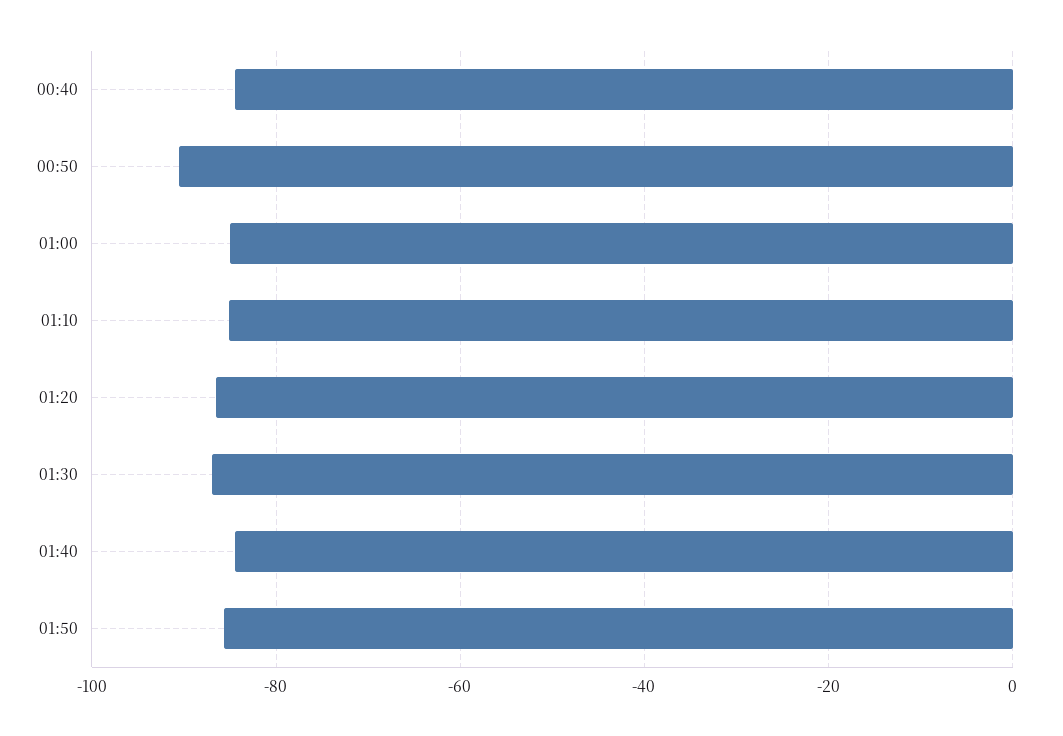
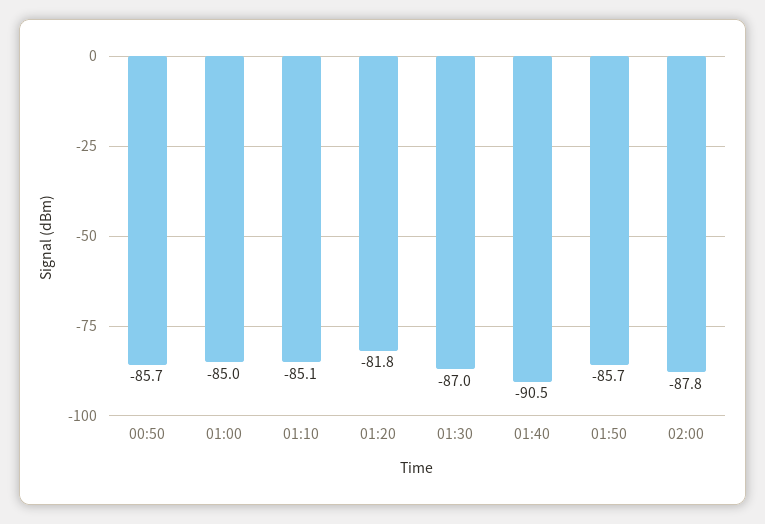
00:40: -84 -> none
00:50: -90 -> -85.7
01:20: -86 -> -81.8
01:40: -84 -> -90.5
02:00: none -> -87.8

